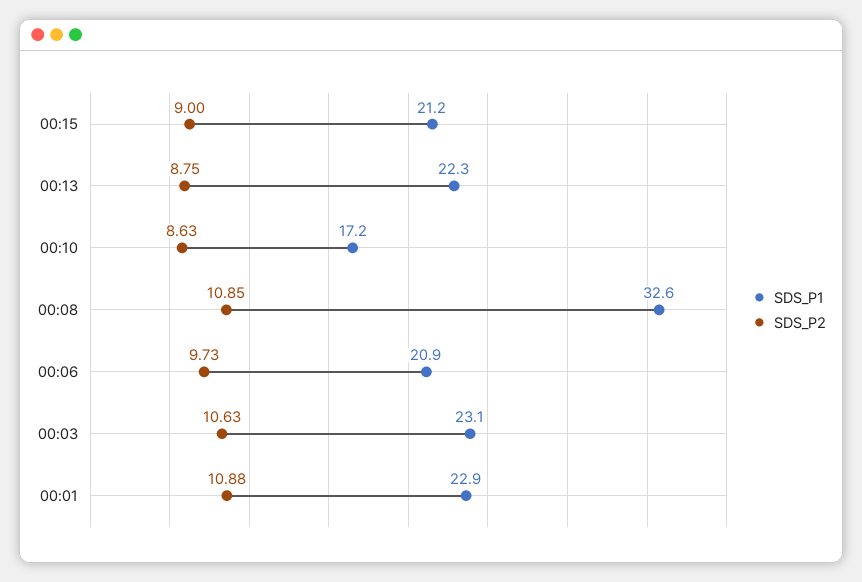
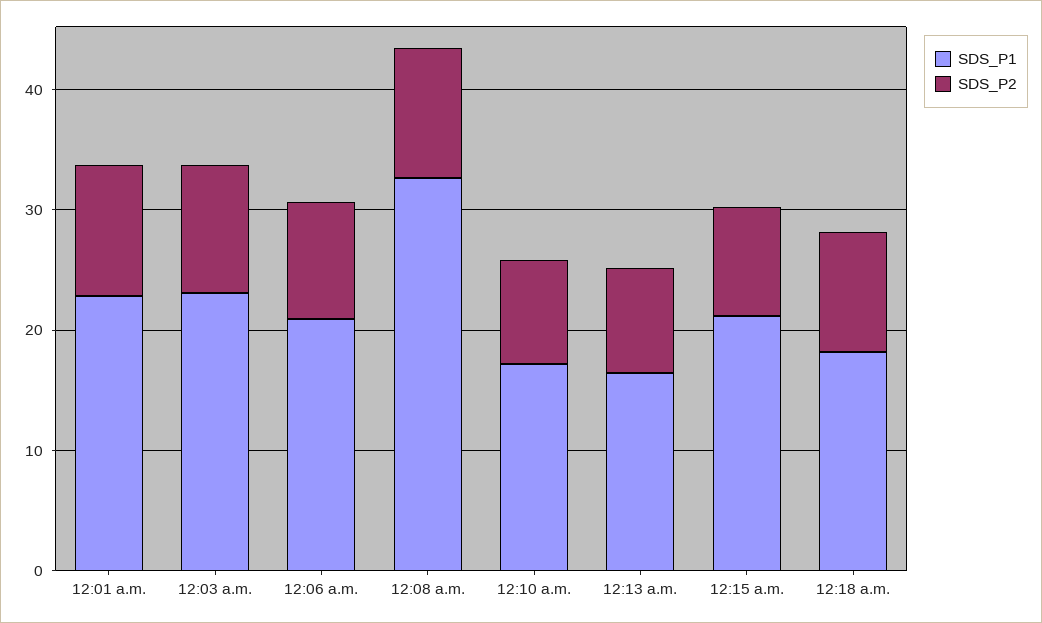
SDS_P1, 00:13: 22.3 -> 16
SDS_P1, 12:18 a.m.: none -> 18
SDS_P2, 12:18 a.m.: none -> 10

